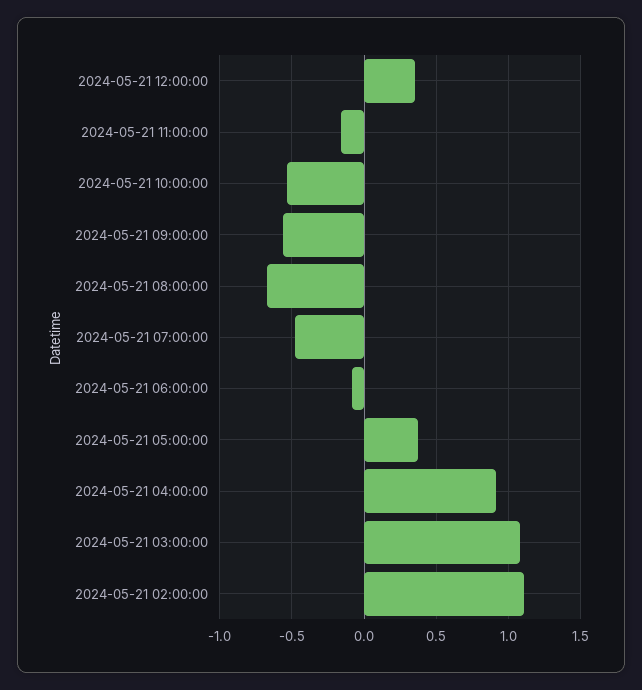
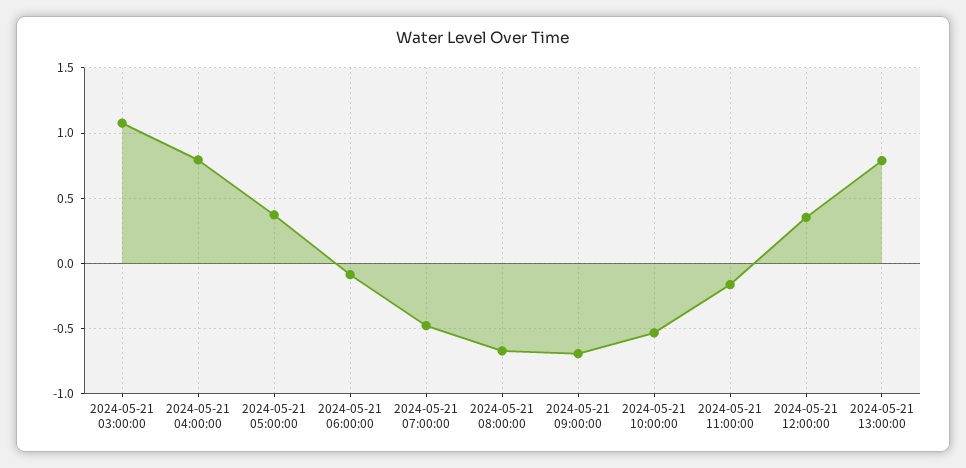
2024-05-21 09:00:00: -0.55 -> -0.7
2024-05-21 04:00:00: 0.9 -> 0.8
2024-05-21 02:00:00: 1.1 -> none
2024-05-21 13:00:00: none -> 0.8

